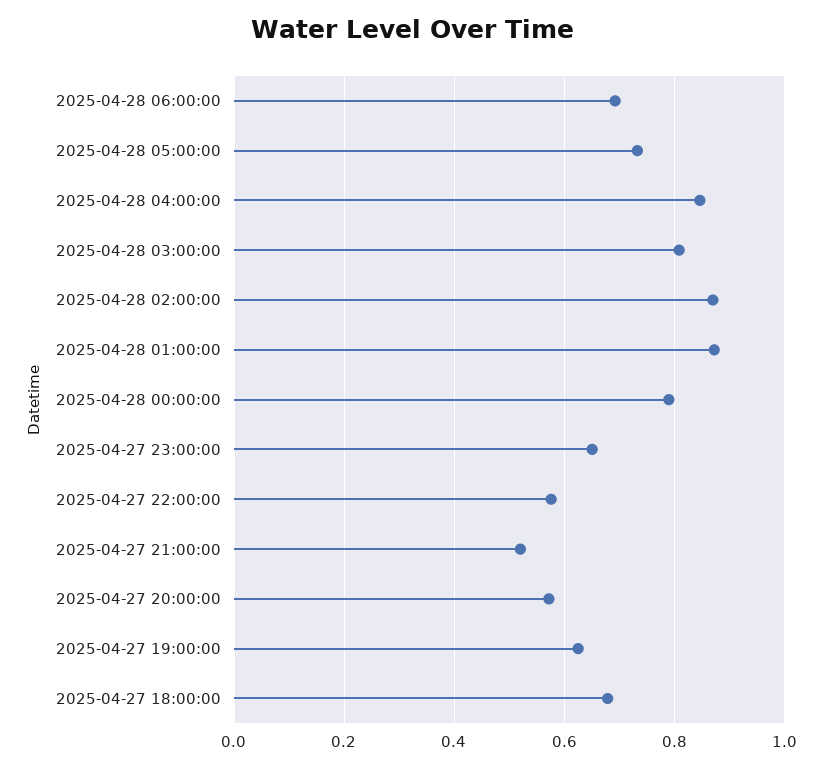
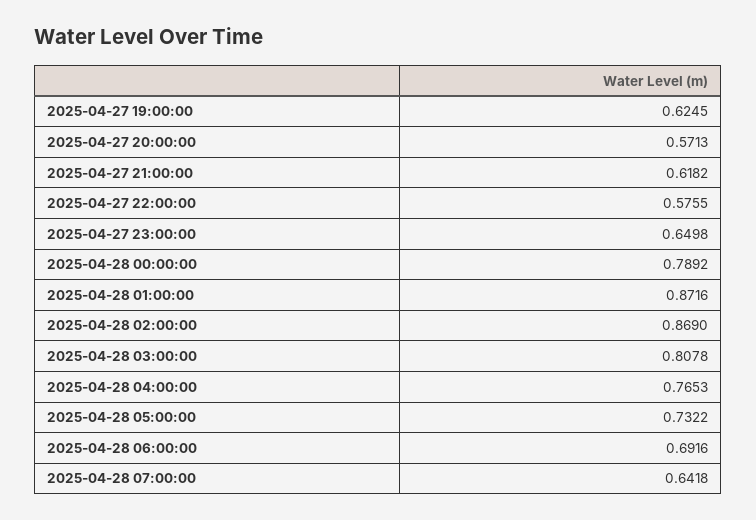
2025-04-28 04:00:00: 0.84 -> 0.7653
2025-04-27 21:00:00: 0.52 -> 0.6182
2025-04-27 18:00:00: 0.68 -> none
2025-04-28 07:00:00: none -> 0.6418

